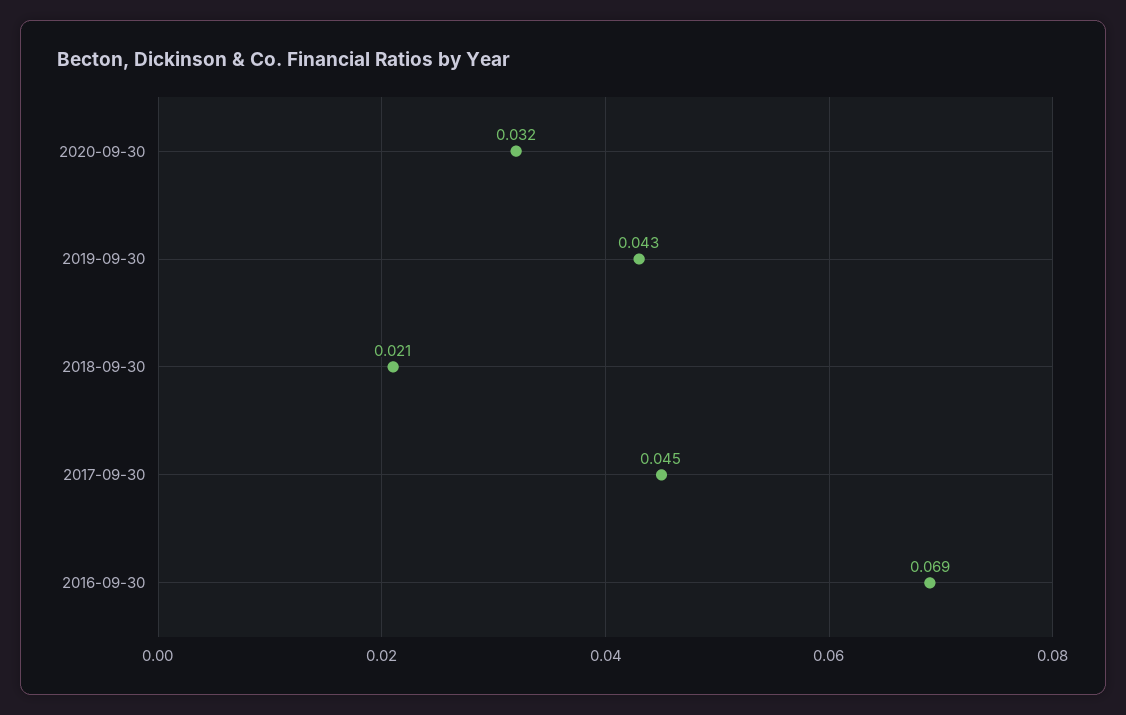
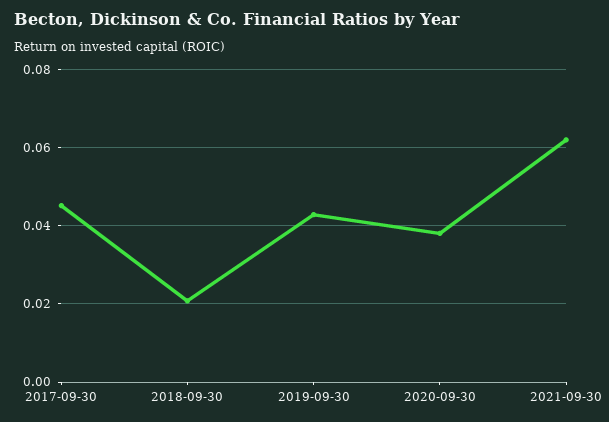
2020-09-30: 0.032 -> 0.038
2016-09-30: 0.069 -> none
2021-09-30: none -> 0.062

